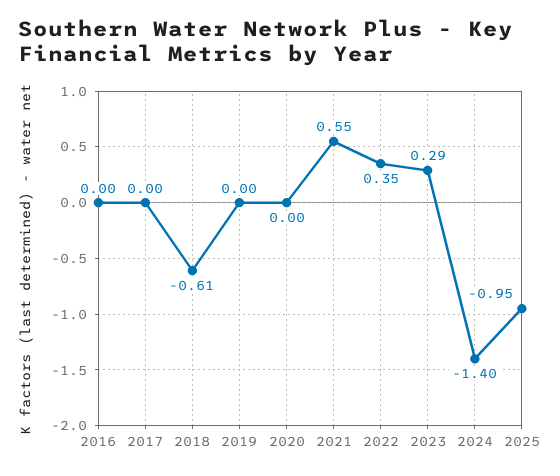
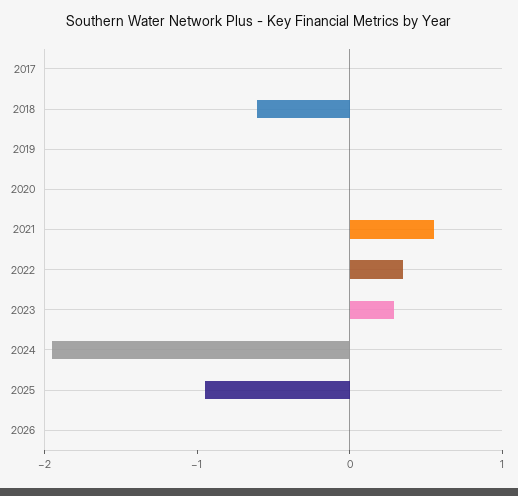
2016: 0 -> none
2024: -1.4 -> -2
2026: none -> 0

